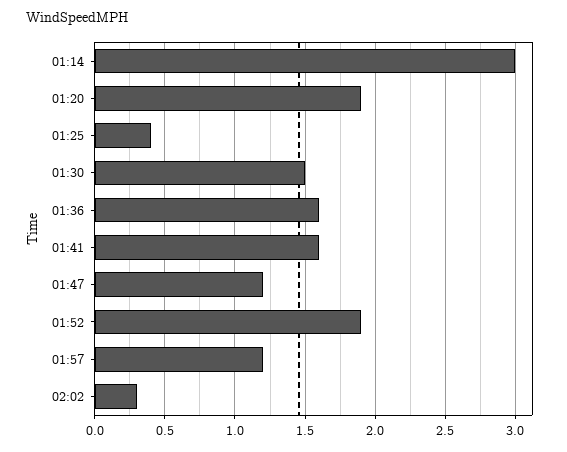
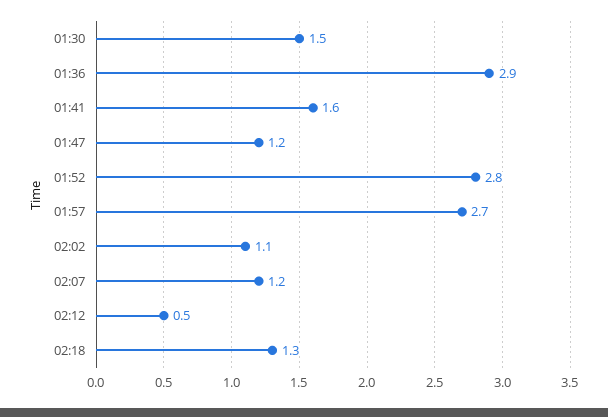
01:14: 3 -> none
01:20: 1.9 -> none
01:25: 0.4 -> none
01:36: 1.6 -> 2.9
01:52: 1.9 -> 2.8
01:57: 1.2 -> 2.7
02:02: 0.3 -> 1.1
02:07: none -> 1.2
02:12: none -> 0.5
02:18: none -> 1.3

